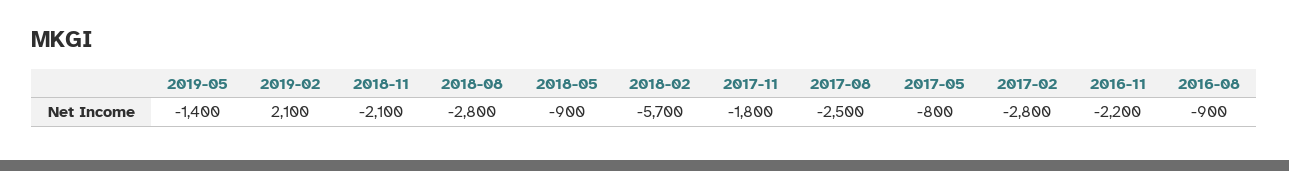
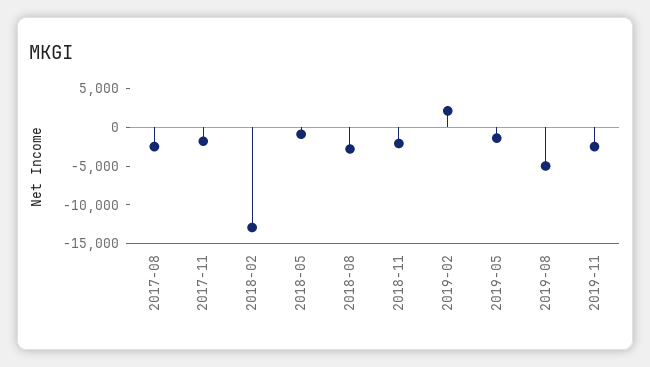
2018-02: -5700 -> -12500
2017-05: -800 -> none
2017-02: -2800 -> none
2016-11: -2200 -> none
2016-08: -900 -> none
2019-08: none -> -5000
2019-11: none -> -2500

